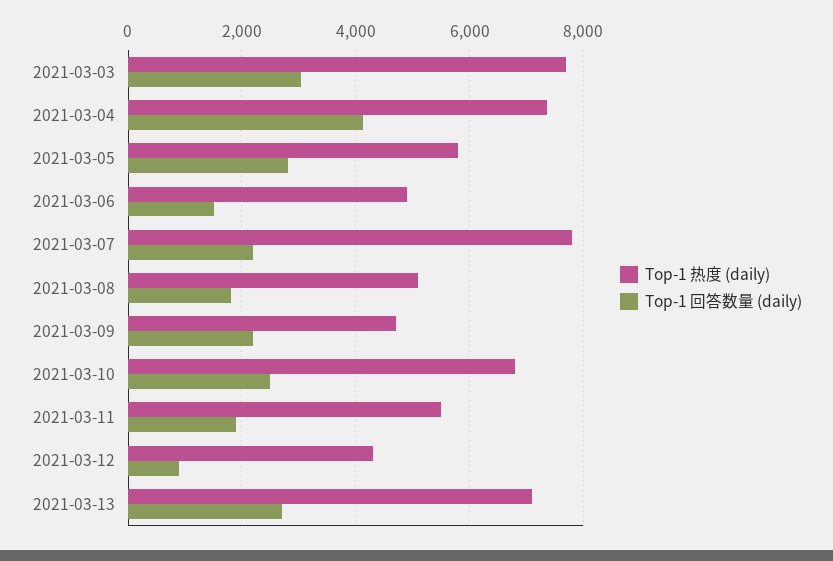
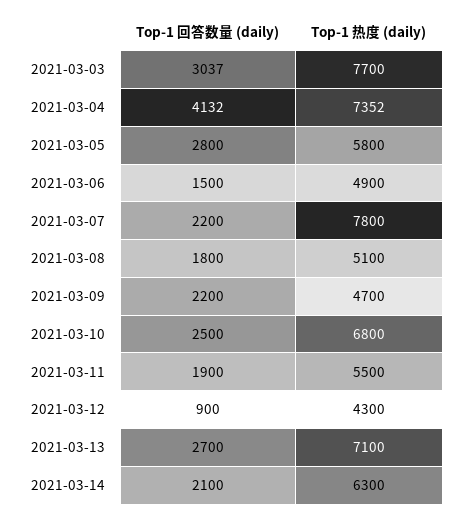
Top-1 回答数量 (daily), 2021-03-14: none -> 2100
Top-1 热度 (daily), 2021-03-14: none -> 6300

